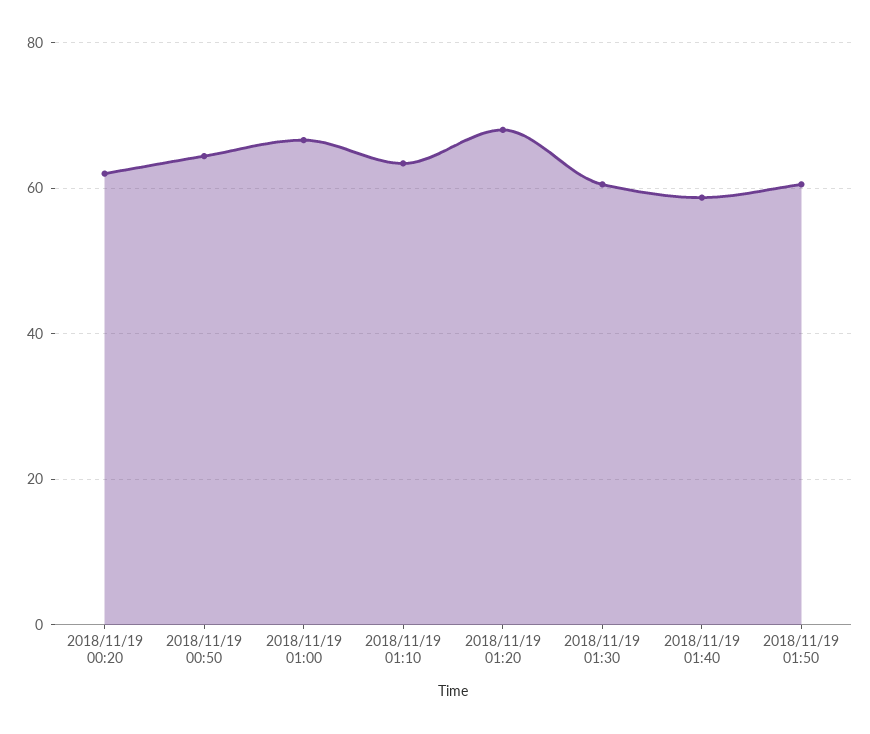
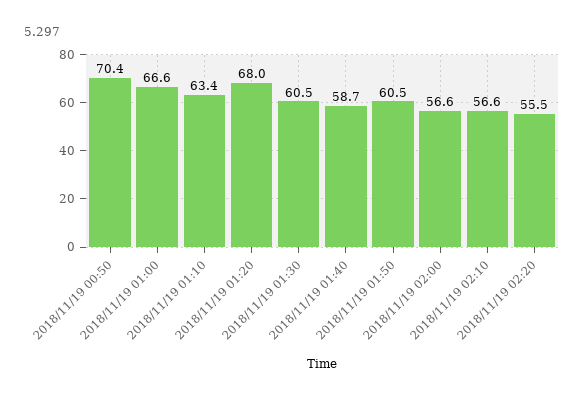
2018/11/19 00:20: 62 -> none
2018/11/19 00:50: 64 -> 70.4
2018/11/19 02:00: none -> 56.6
2018/11/19 02:10: none -> 56.6
2018/11/19 02:20: none -> 55.5

